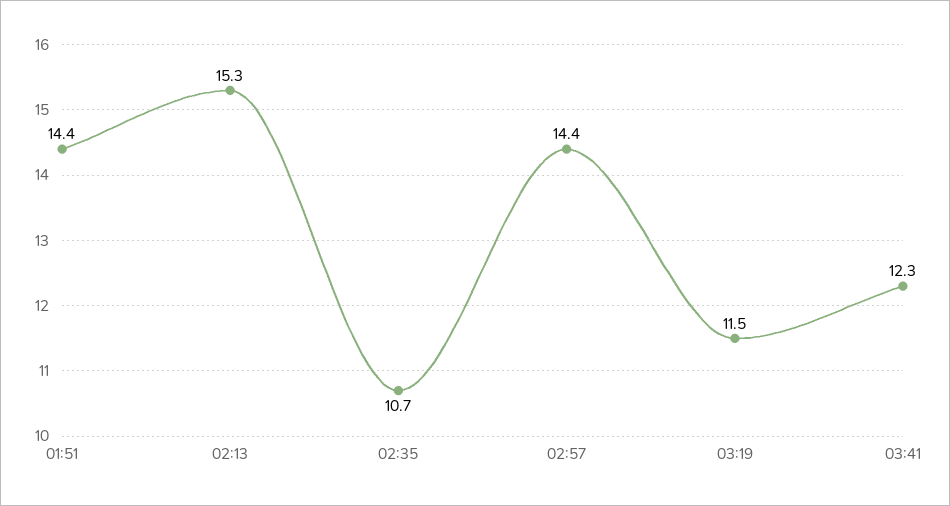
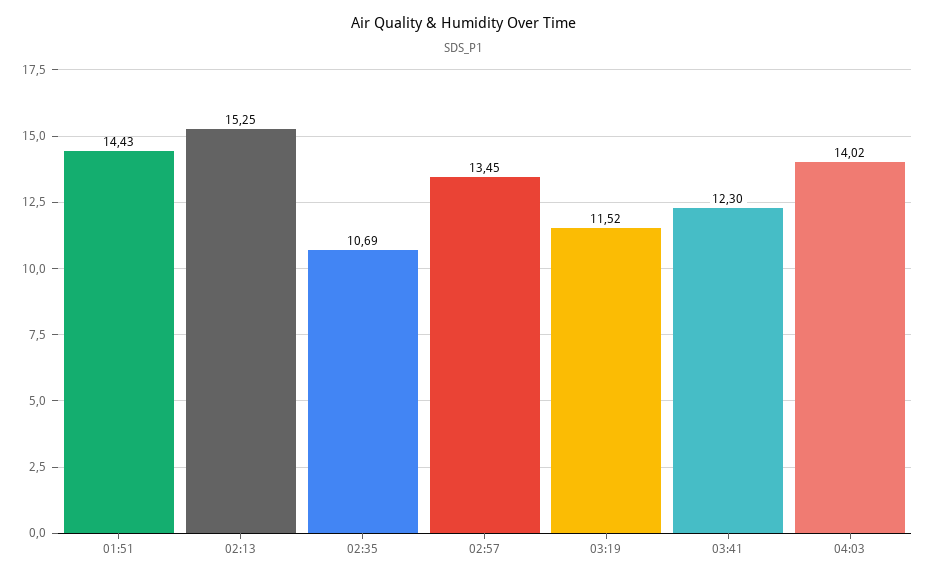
02:57: 14.4 -> 13.45
04:03: none -> 14.02

